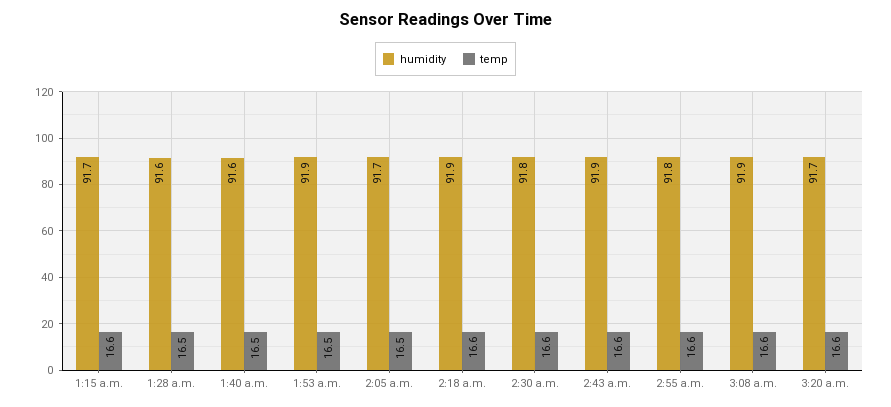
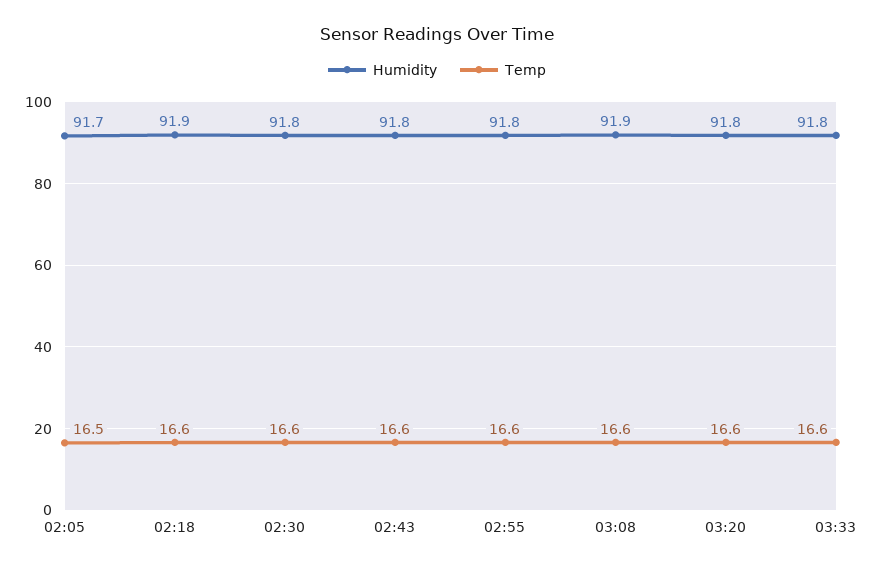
humidity, 1:15 a.m.: 91.7 -> none
temp, 1:15 a.m.: 16.6 -> none
humidity, 1:28 a.m.: 91.6 -> none
temp, 1:28 a.m.: 16.5 -> none
humidity, 1:40 a.m.: 91.6 -> none
temp, 1:40 a.m.: 16.5 -> none
humidity, 1:53 a.m.: 91.9 -> none
temp, 1:53 a.m.: 16.5 -> none
humidity, 2:43 a.m.: 91.9 -> 91.8
humidity, 3:20 a.m.: 91.7 -> 91.8
humidity, 03:33: none -> 91.8
temp, 03:33: none -> 16.6

